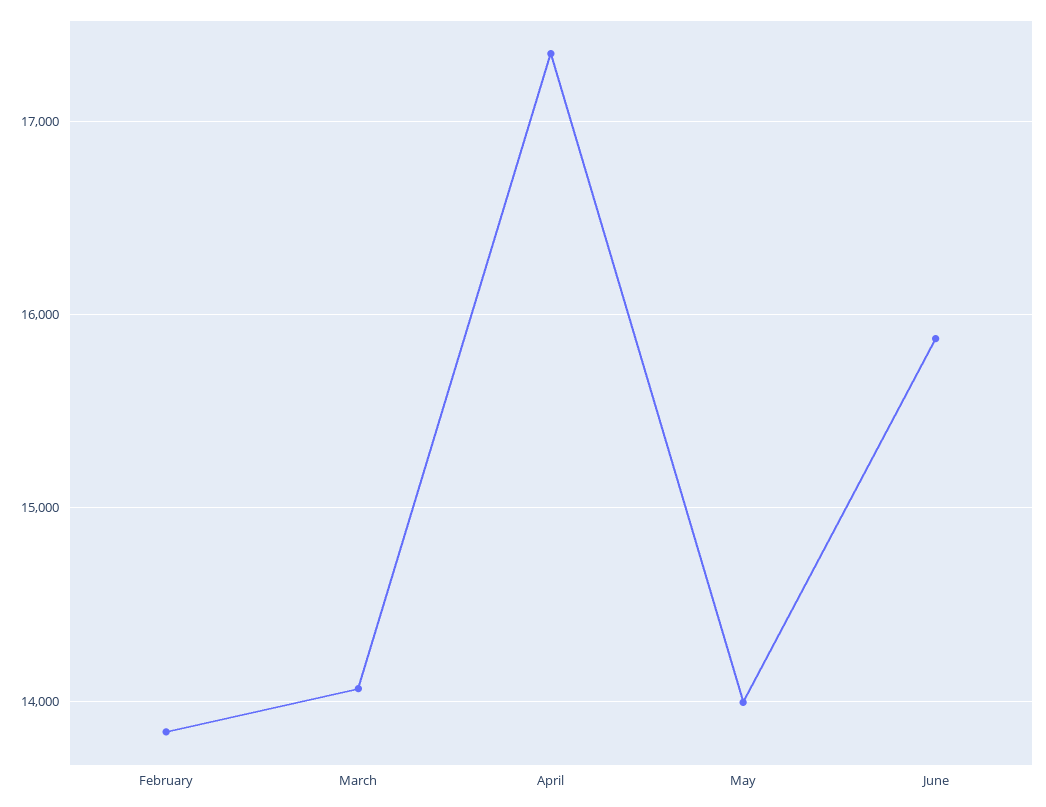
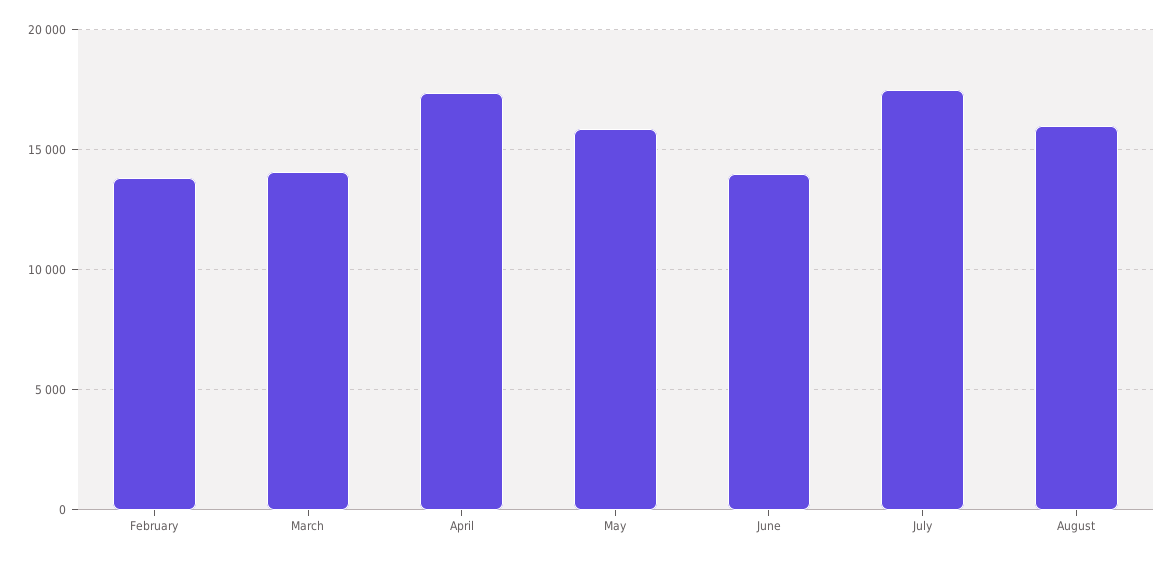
May: 14000 -> 16000
June: 15900 -> 14000
July: none -> 17500
August: none -> 16000

